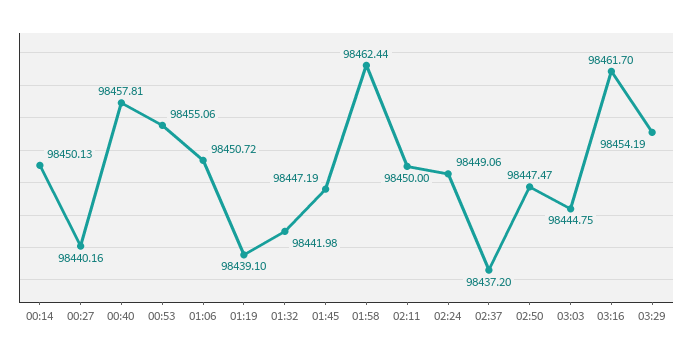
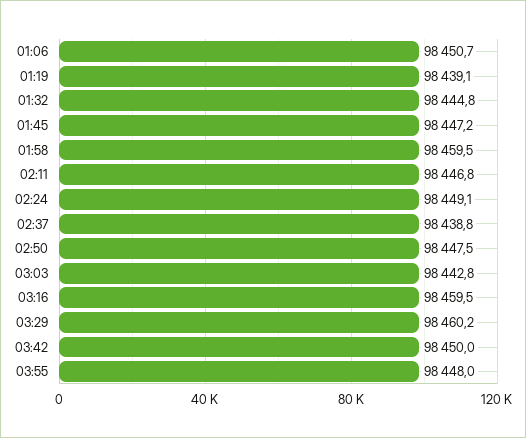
00:14: 98450.13 -> none
00:27: 98440.16 -> none
00:40: 98457.81 -> none
00:53: 98455.06 -> none
01:32: 98441.98 -> 98444.8
01:58: 98462.44 -> 98459.5
02:11: 98450 -> 98446.8
02:37: 98437.2 -> 98438.8
03:03: 98444.75 -> 98442.8
03:16: 98461.7 -> 98459.5
03:29: 98454.19 -> 98460.2
03:42: none -> 98450
03:55: none -> 98448

